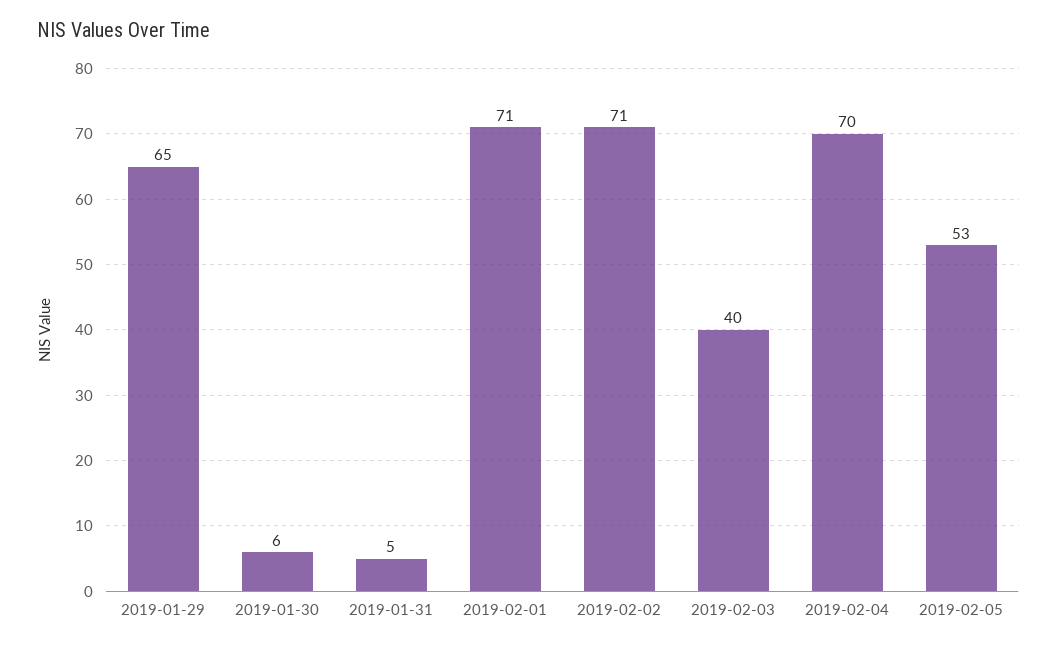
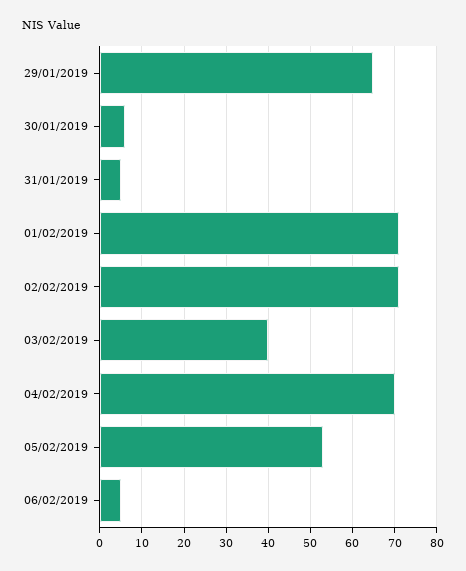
06/02/2019: none -> 5

